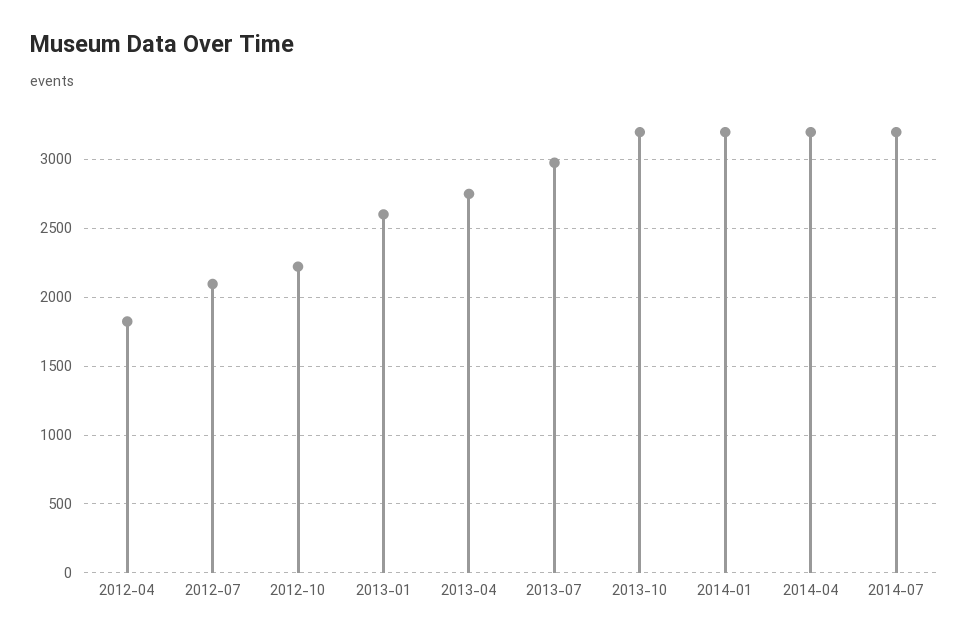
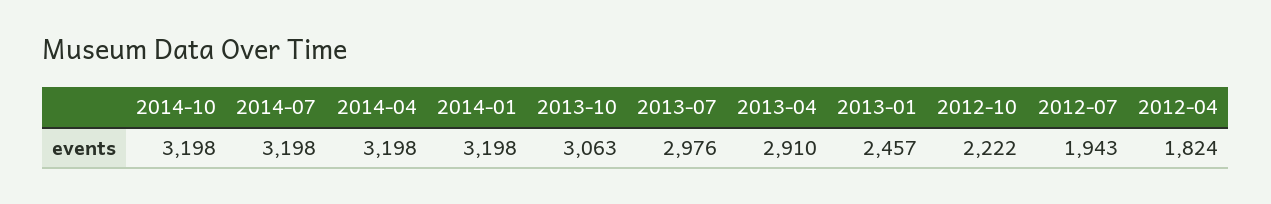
2012-07: 2100 -> 1943
2013-01: 2600 -> 2457
2013-04: 2750 -> 2910
2013-10: 3200 -> 3063
2014-10: none -> 3198

